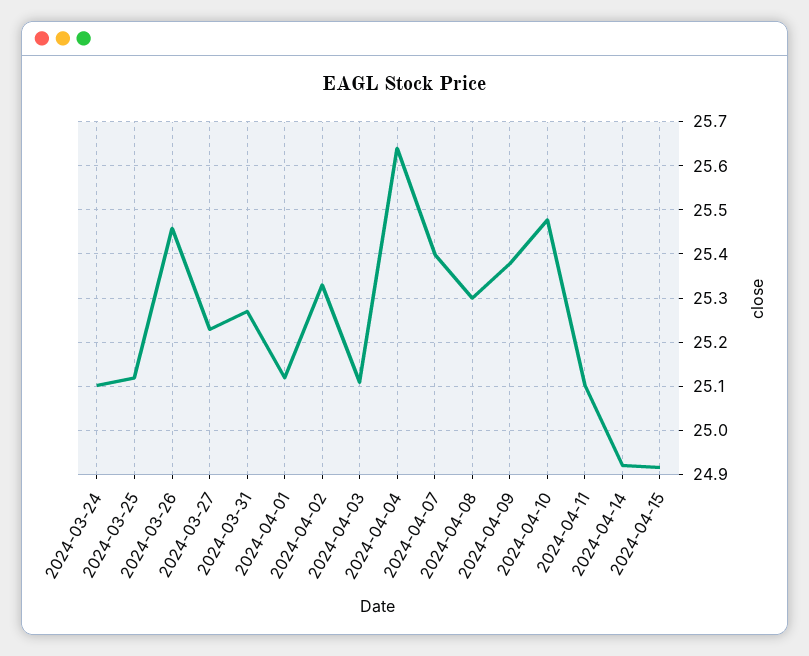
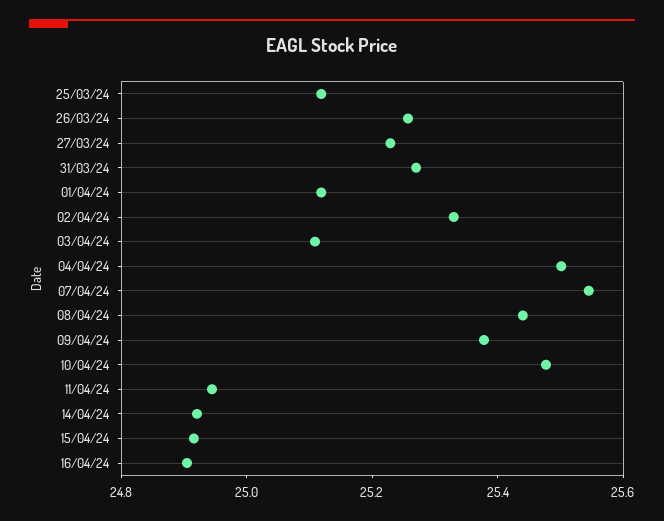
2024-03-24: 25.1 -> none
2024-03-26: 25.46 -> 25.25
2024-04-04: 25.64 -> 25.5
2024-04-07: 25.4 -> 25.55
2024-04-08: 25.3 -> 25.45
2024-04-11: 25.1 -> 24.95
16/04/24: none -> 24.9

